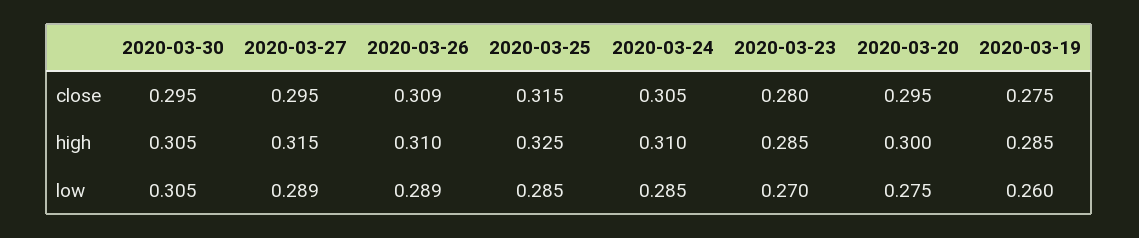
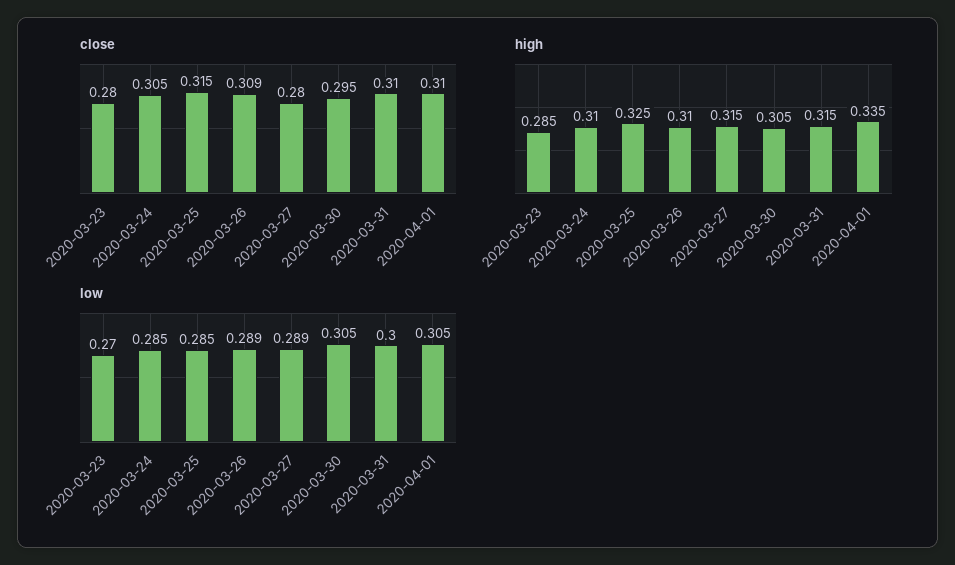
close, 2020-03-27: 0.295 -> 0.28
close, 2020-03-20: 0.295 -> none
close, 2020-03-19: 0.275 -> none
high, 2020-03-20: 0.3 -> none
high, 2020-03-19: 0.285 -> none
low, 2020-03-20: 0.275 -> none
low, 2020-03-19: 0.26 -> none
close, 2020-03-31: none -> 0.31
close, 2020-04-01: none -> 0.31
high, 2020-03-31: none -> 0.315
high, 2020-04-01: none -> 0.335
low, 2020-03-31: none -> 0.3
low, 2020-04-01: none -> 0.305

